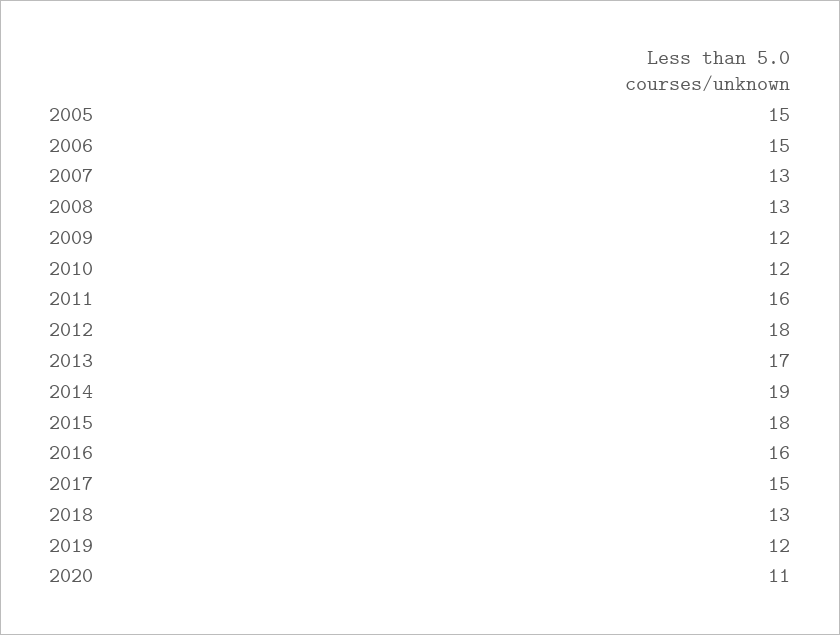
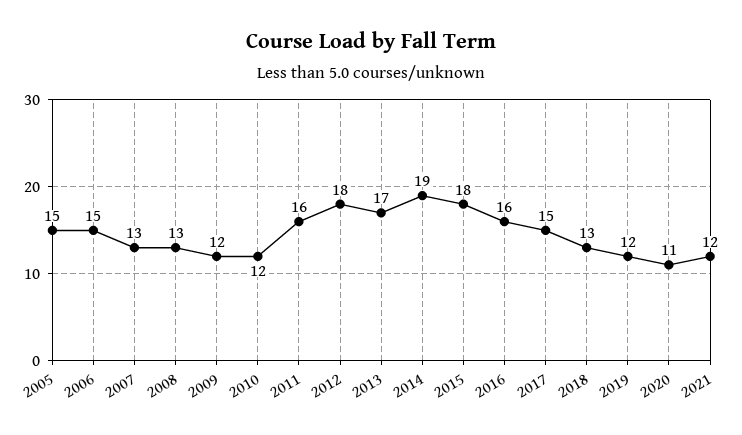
2021: none -> 12

